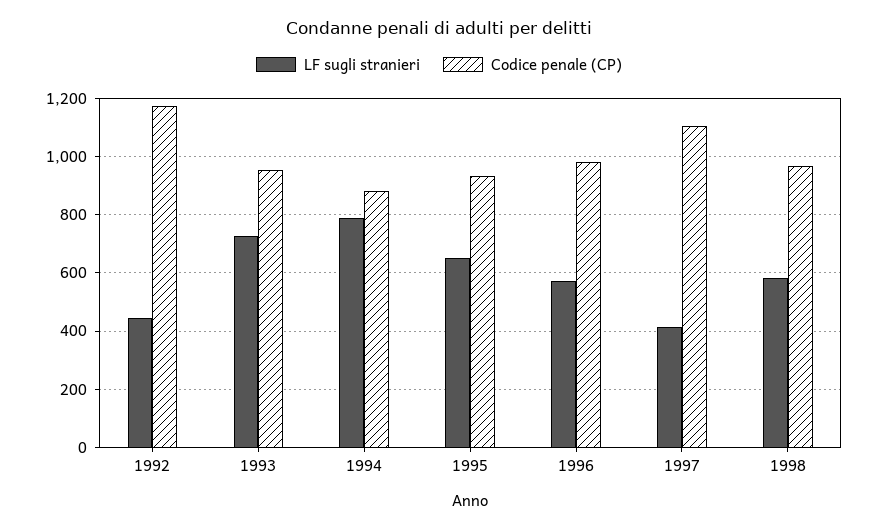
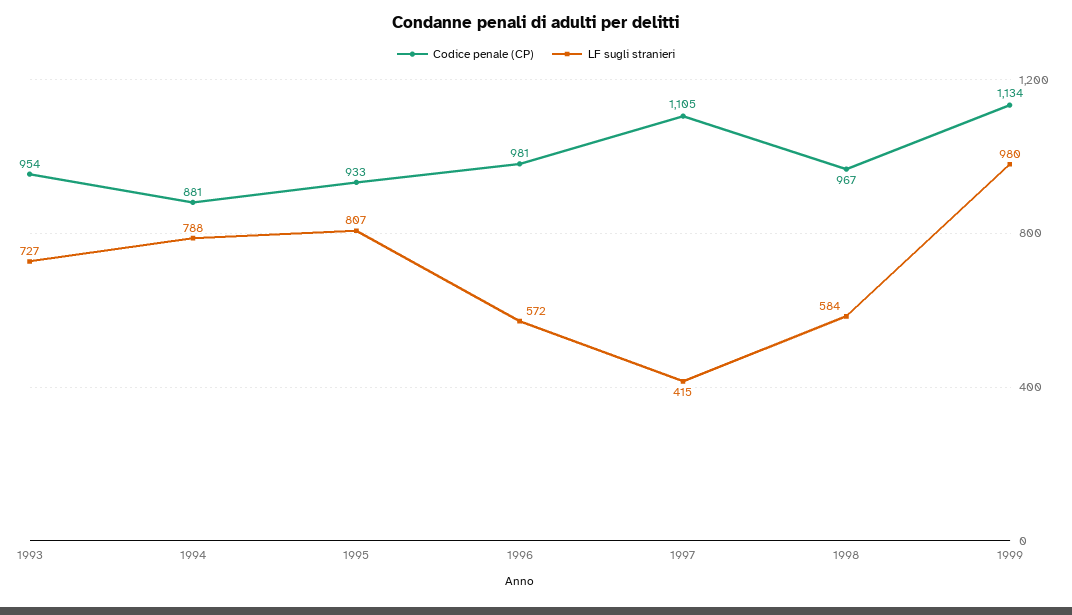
LF sugli stranieri, 1992: 450 -> none
Codice penale (CP), 1992: 1175 -> none
LF sugli stranieri, 1995: 650 -> 807
Codice penale (CP), 1999: none -> 1134
LF sugli stranieri, 1999: none -> 980

